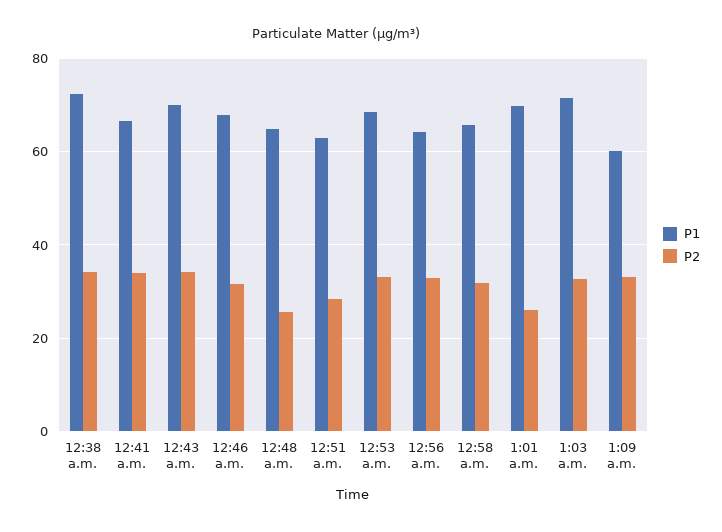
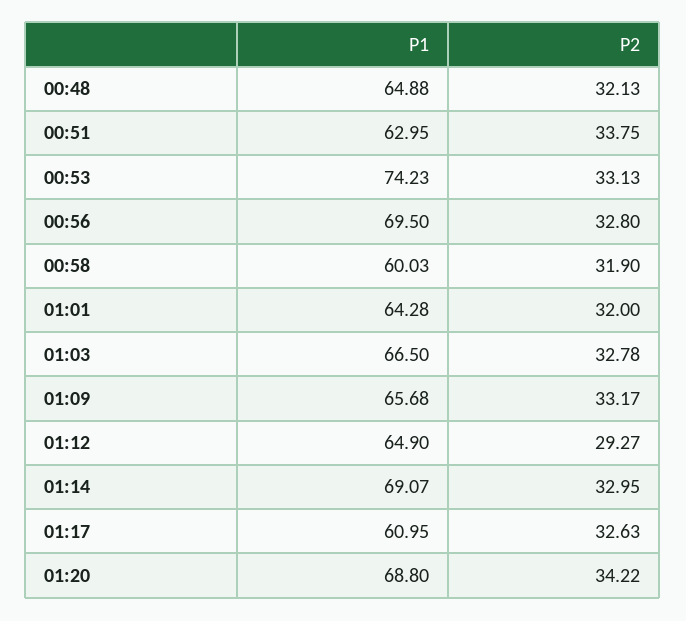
P1, 12:38 a.m.: 72 -> none
P2, 12:38 a.m.: 34 -> none
P1, 12:41 a.m.: 66 -> none
P2, 12:41 a.m.: 34 -> none
P1, 12:43 a.m.: 70 -> none
P2, 12:43 a.m.: 34 -> none
P1, 12:46 a.m.: 68 -> none
P2, 12:46 a.m.: 32 -> none
P2, 12:48 a.m.: 26 -> 32.13
P2, 12:51 a.m.: 28 -> 33.75
P1, 12:53 a.m.: 68 -> 74.23
P1, 12:56 a.m.: 64 -> 69.5
P1, 12:58 a.m.: 66 -> 60.03
P1, 1:01 a.m.: 70 -> 64.28
P2, 1:01 a.m.: 26 -> 32
P1, 1:03 a.m.: 72 -> 66.5
P1, 1:09 a.m.: 60 -> 65.68
P1, 01:12: none -> 64.9
P2, 01:12: none -> 29.27
P1, 01:14: none -> 69.07
P2, 01:14: none -> 32.95
P1, 01:17: none -> 60.95
P2, 01:17: none -> 32.63
P1, 01:20: none -> 68.8
P2, 01:20: none -> 34.22

